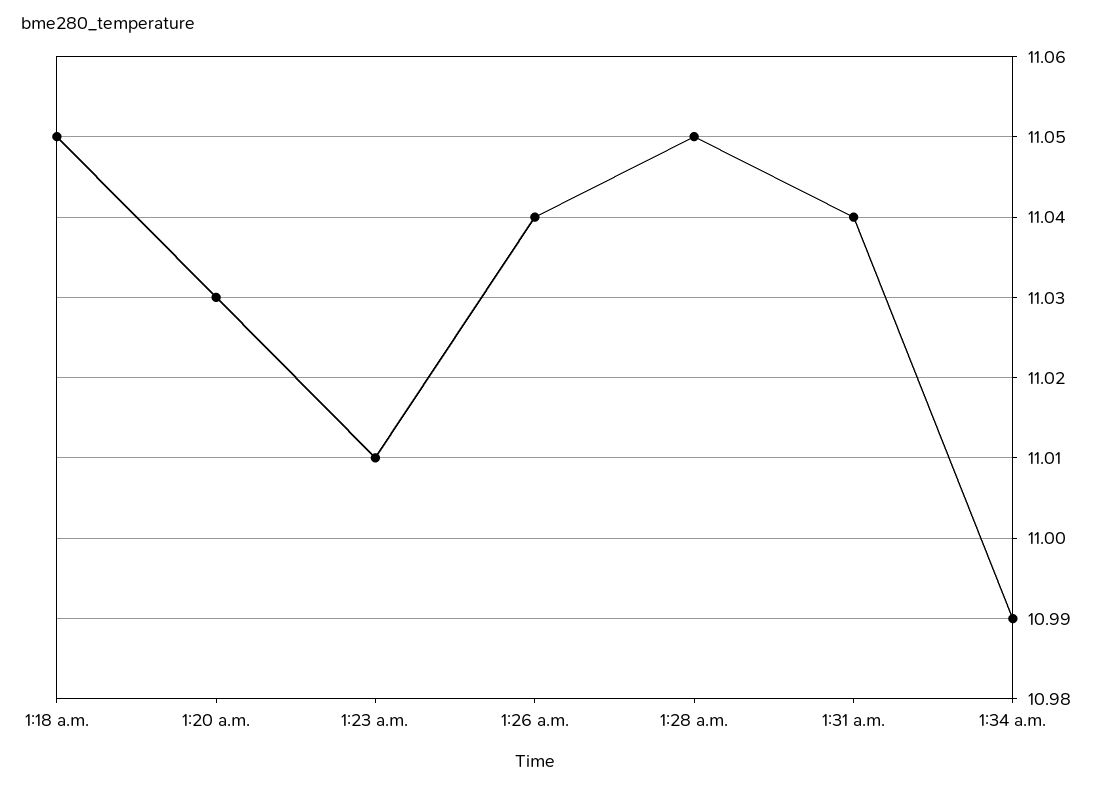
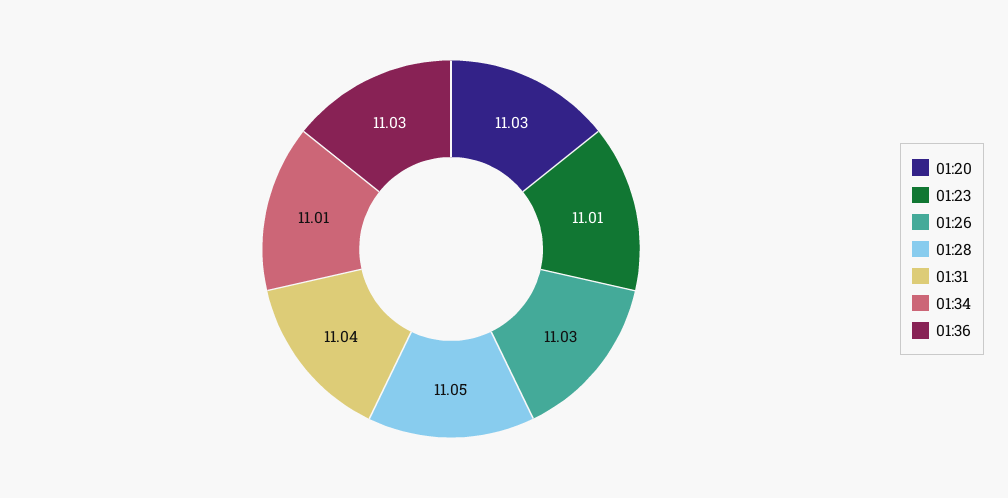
1:18 a.m.: 11.05 -> none
1:26 a.m.: 11.04 -> 11.03
1:34 a.m.: 10.99 -> 11.01
01:36: none -> 11.03

